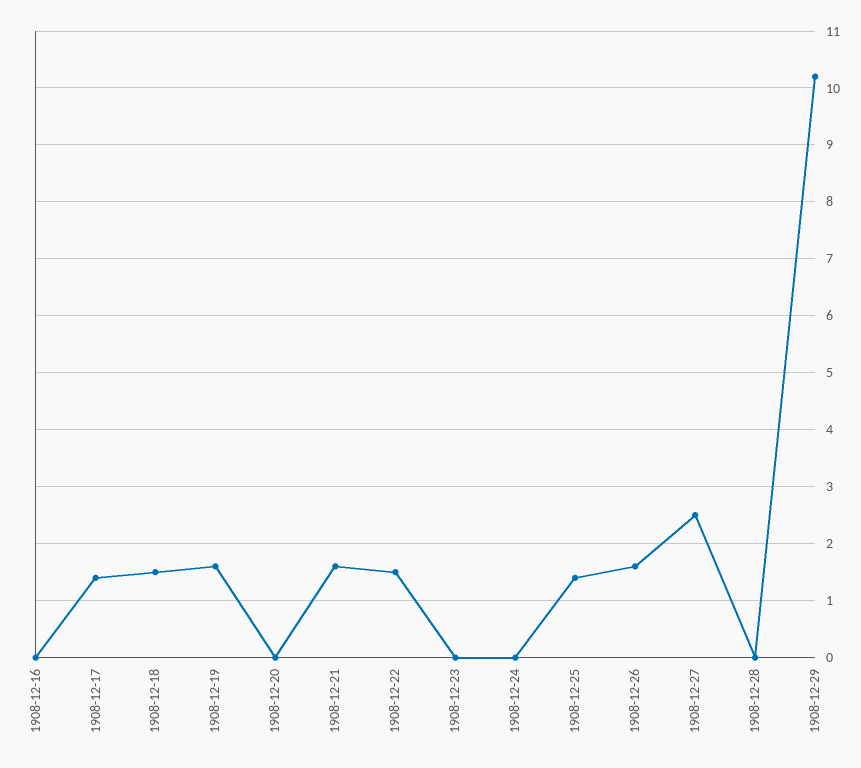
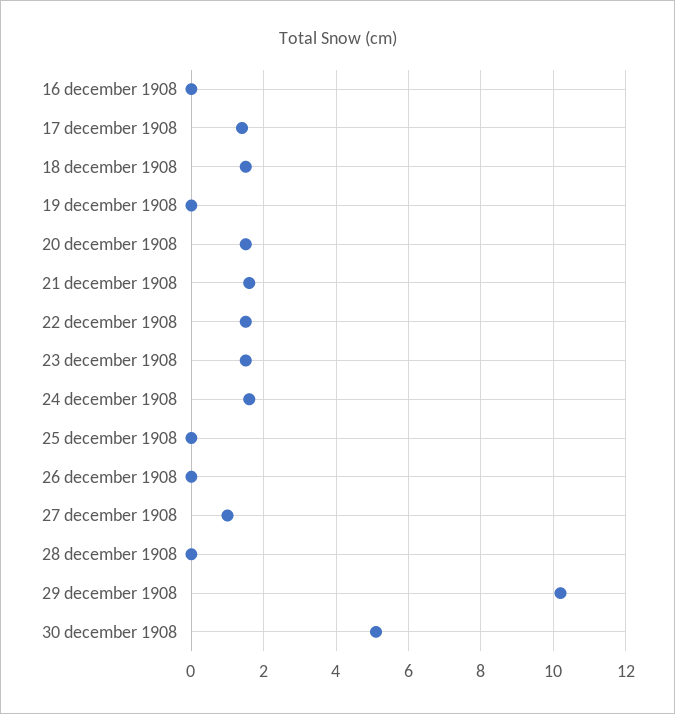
1908-12-19: 1.5 -> 0
1908-12-20: 0 -> 1.5
1908-12-23: 0 -> 1.5
1908-12-24: 0 -> 1.5
1908-12-25: 1.5 -> 0
1908-12-26: 1.5 -> 0
1908-12-27: 2.5 -> 1
30 december 1908: none -> 5

